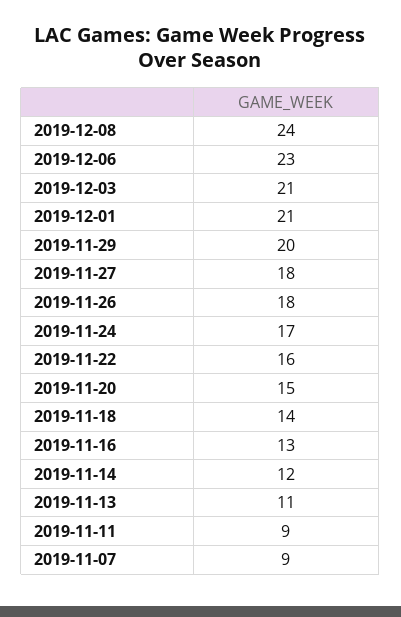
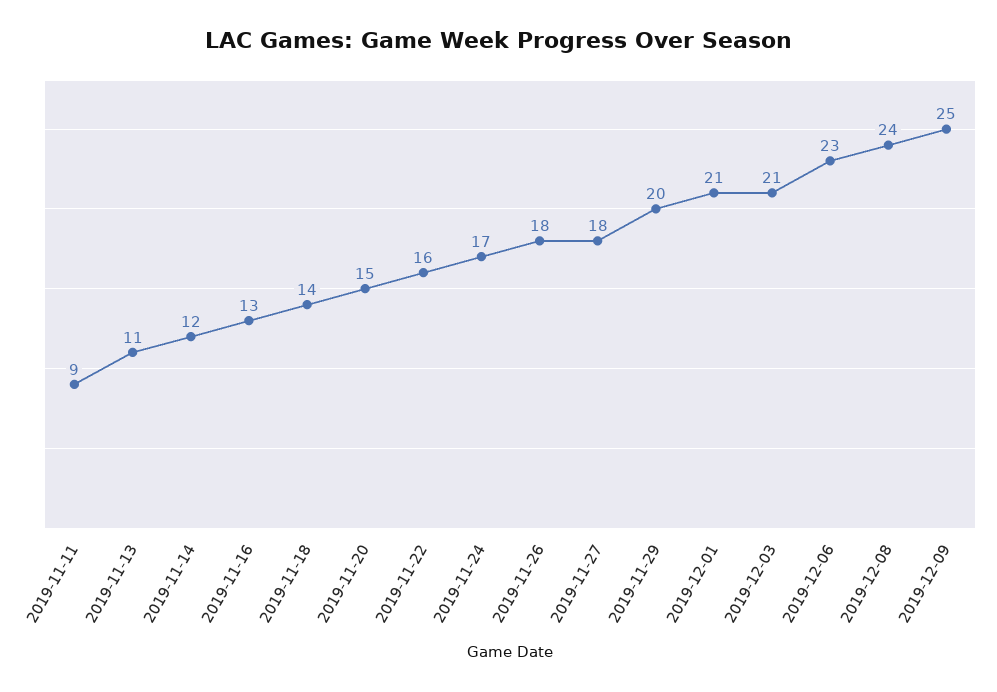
2019-11-07: 9 -> none
2019-12-09: none -> 25

